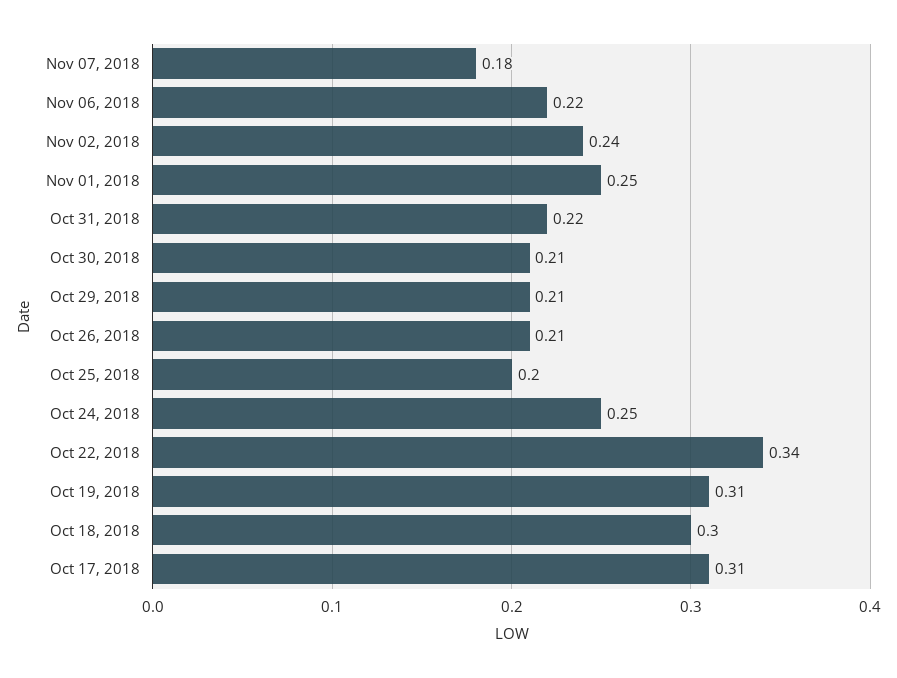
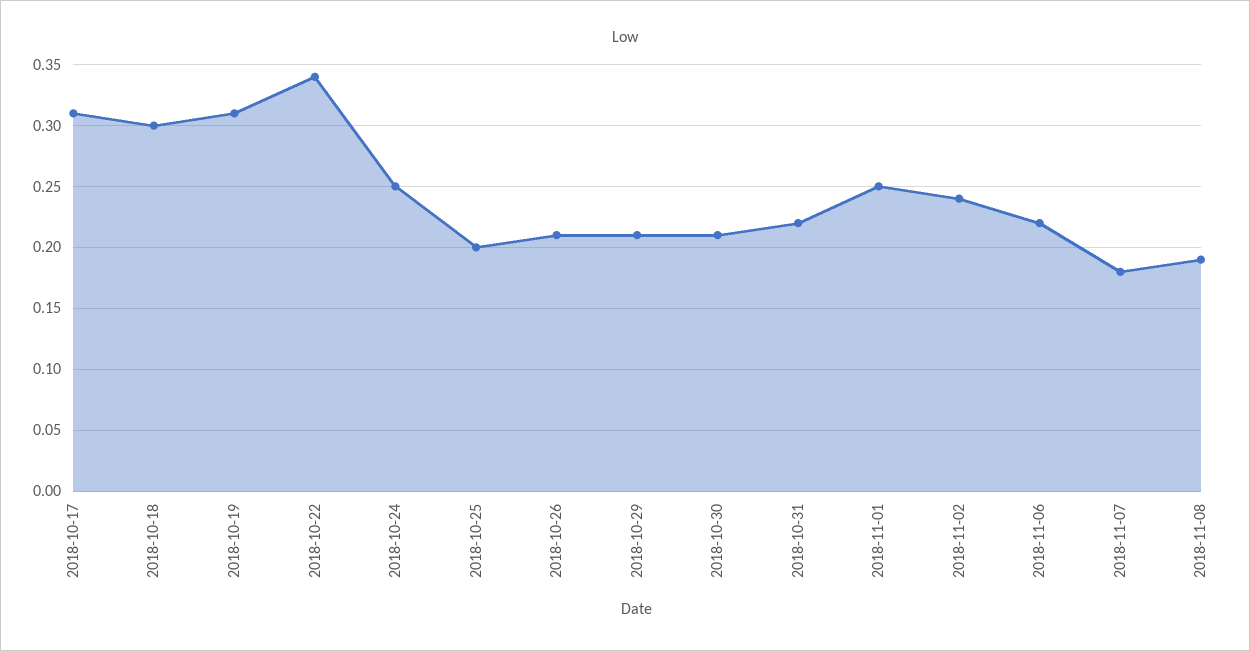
2018-11-08: none -> 0.19

